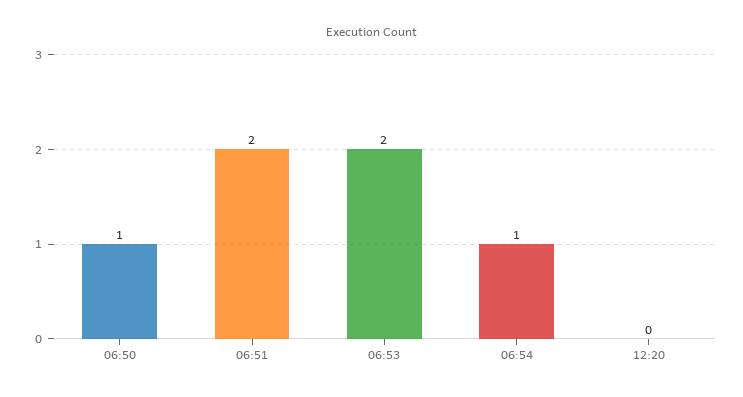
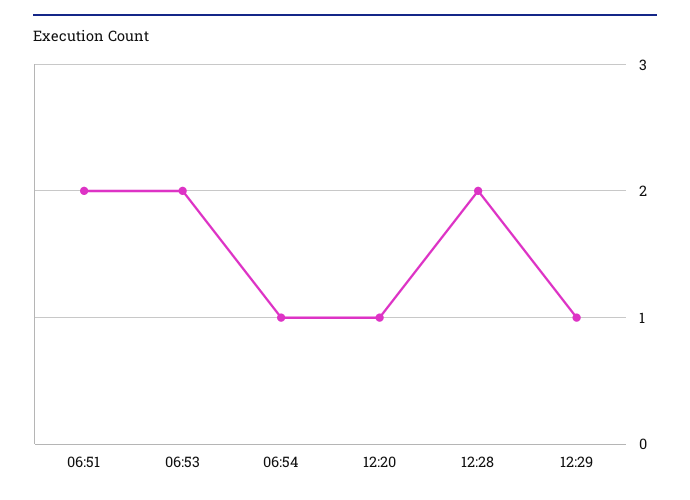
06:50: 1 -> none
12:20: 0 -> 1
12:28: none -> 2
12:29: none -> 1

